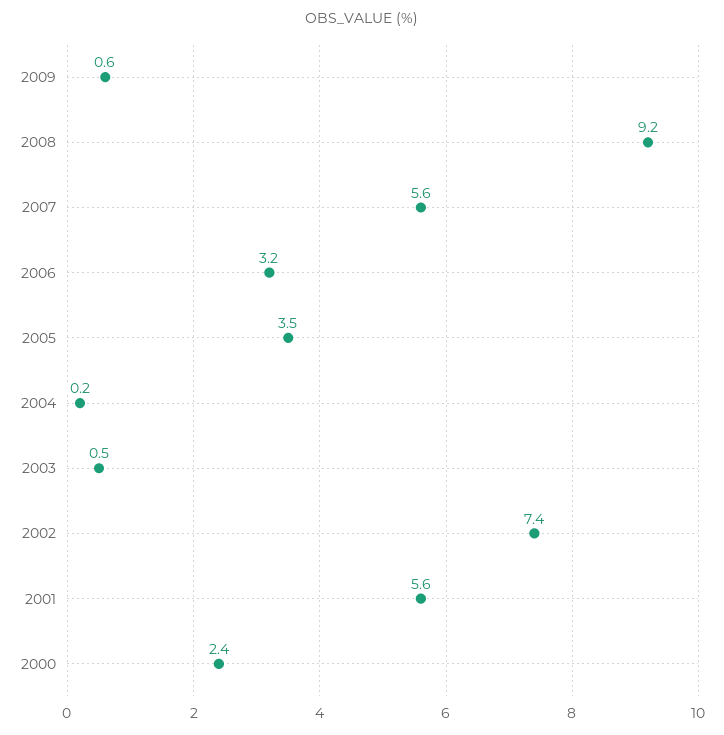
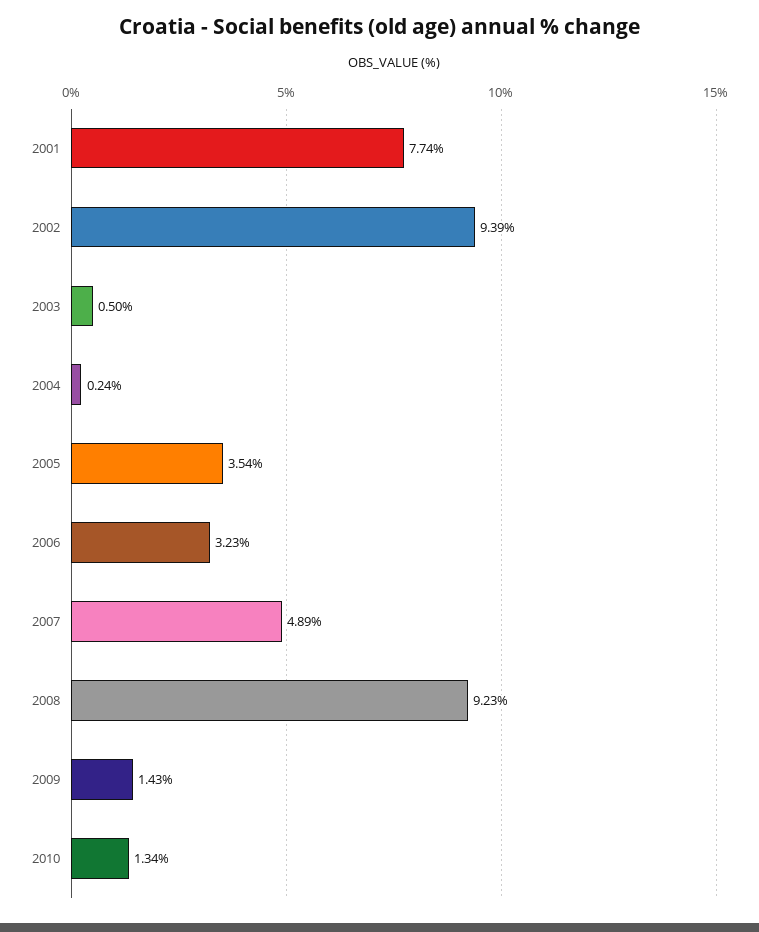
2009: 0.6 -> 1.43
2007: 5.6 -> 4.89
2002: 7.4 -> 9.39
2001: 5.6 -> 7.74
2000: 2.4 -> none
2010: none -> 1.34

